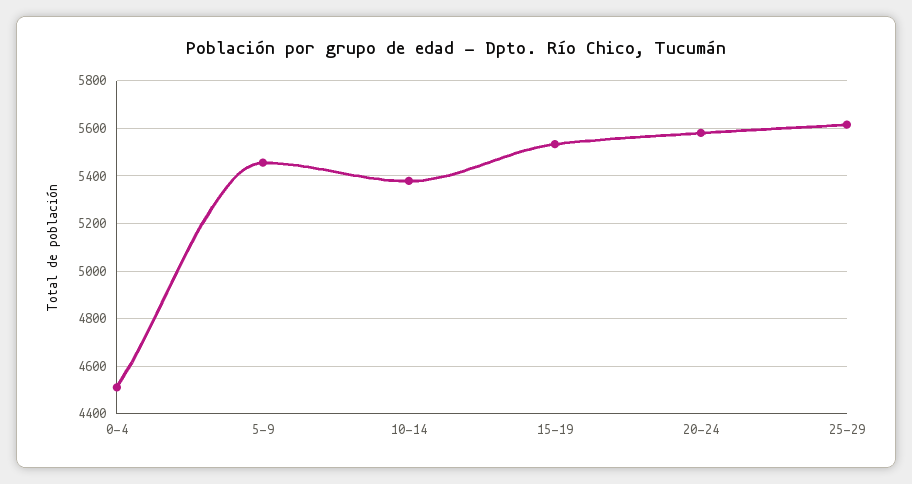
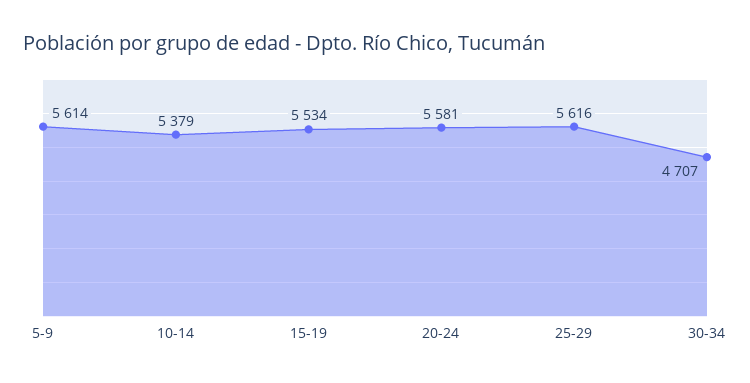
0-4: 4500 -> none
5-9: 5450 -> 5614
30-34: none -> 4707

